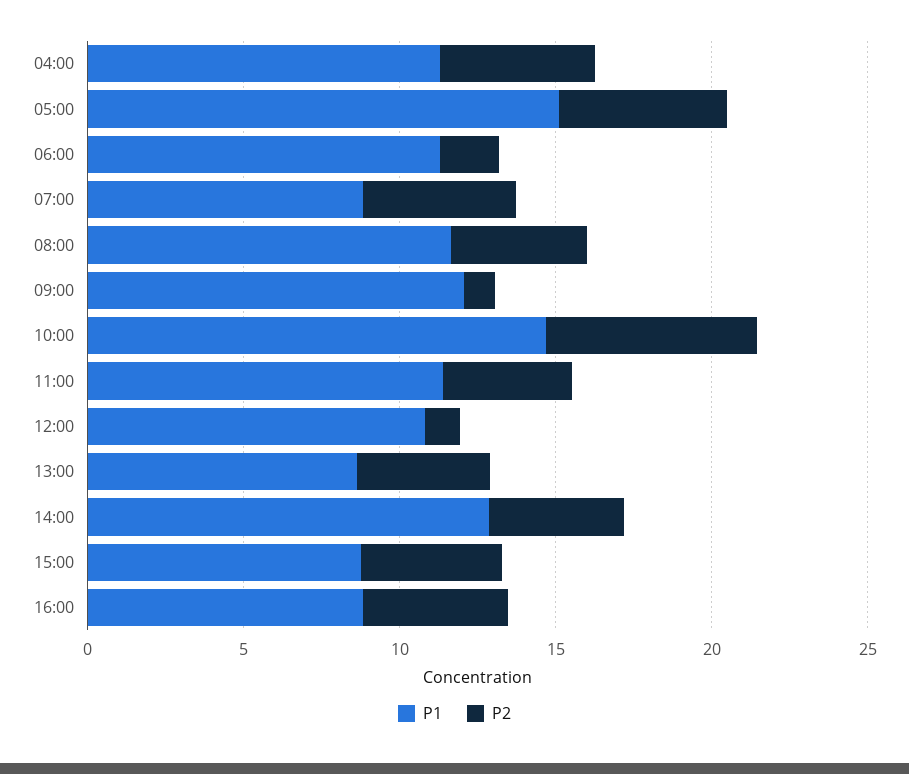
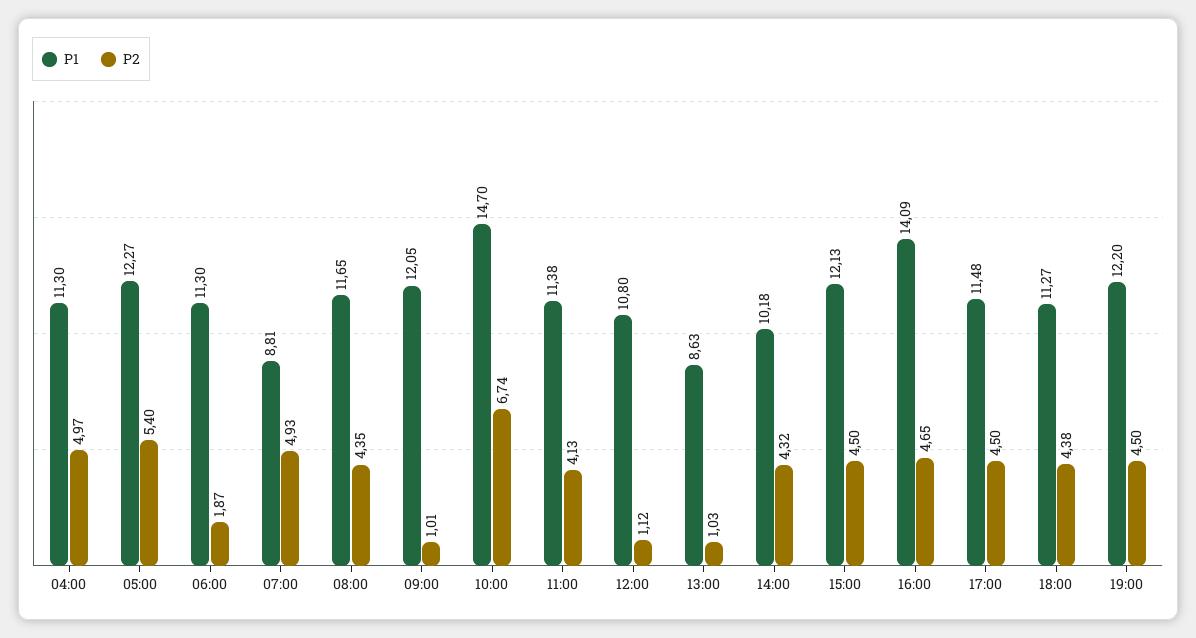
P1, 05:00: 15 -> 12.27
P2, 13:00: 4 -> 1.03
P1, 14:00: 13 -> 10.18
P1, 15:00: 9 -> 12.13
P1, 16:00: 9 -> 14.09
P1, 17:00: none -> 11.48
P2, 17:00: none -> 4.5
P1, 18:00: none -> 11.27
P2, 18:00: none -> 4.38
P1, 19:00: none -> 12.2
P2, 19:00: none -> 4.5

